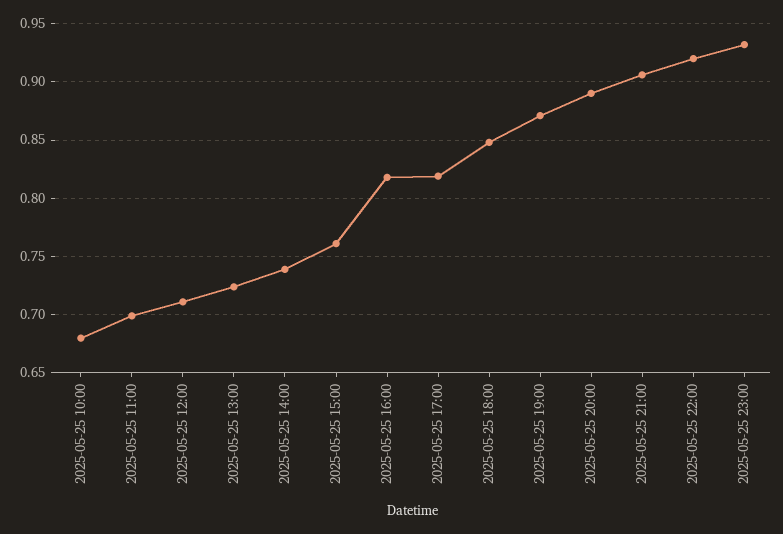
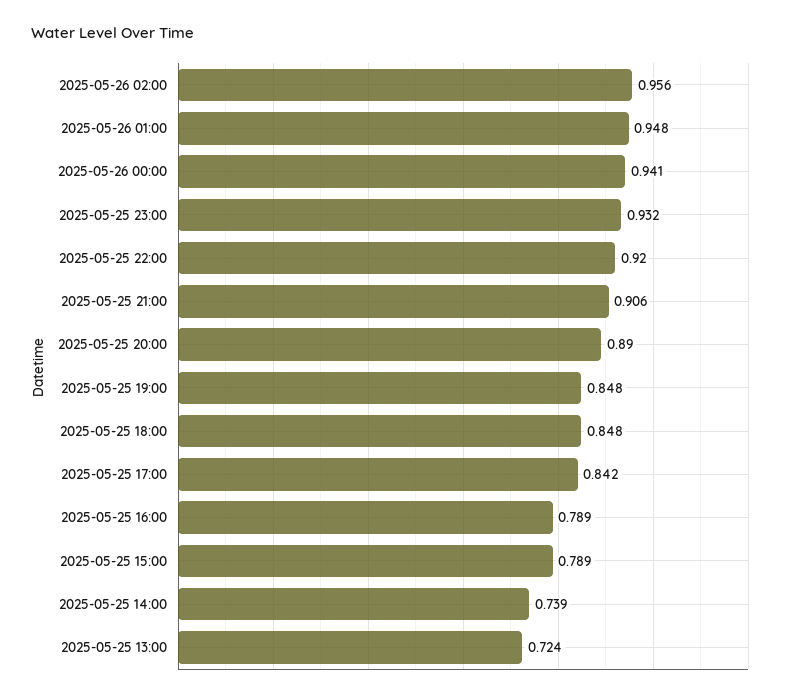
2025-05-25 10:00: 0.68 -> none
2025-05-25 11:00: 0.7 -> none
2025-05-25 12:00: 0.71 -> none
2025-05-25 15:00: 0.76 -> 0.789
2025-05-25 16:00: 0.82 -> 0.789
2025-05-25 17:00: 0.82 -> 0.842
2025-05-25 19:00: 0.87 -> 0.848
2025-05-26 02:00: none -> 0.956
2025-05-26 01:00: none -> 0.948
2025-05-26 00:00: none -> 0.941

